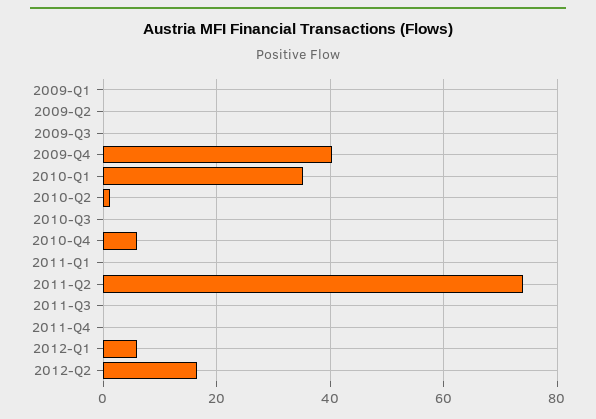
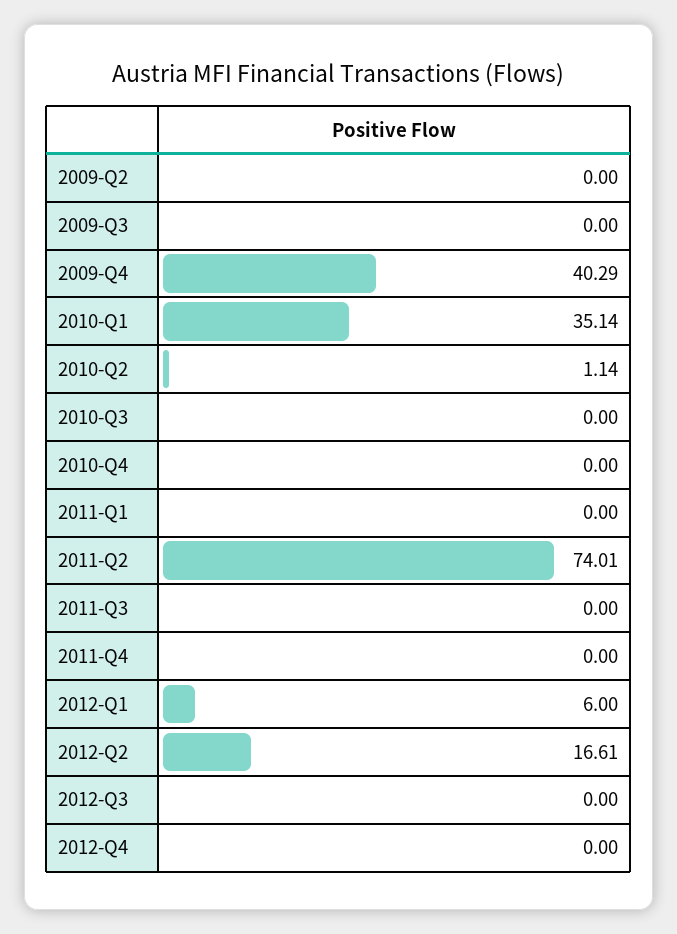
2009-Q1: 0 -> none
2010-Q4: 6 -> 0
2012-Q3: none -> 0
2012-Q4: none -> 0

